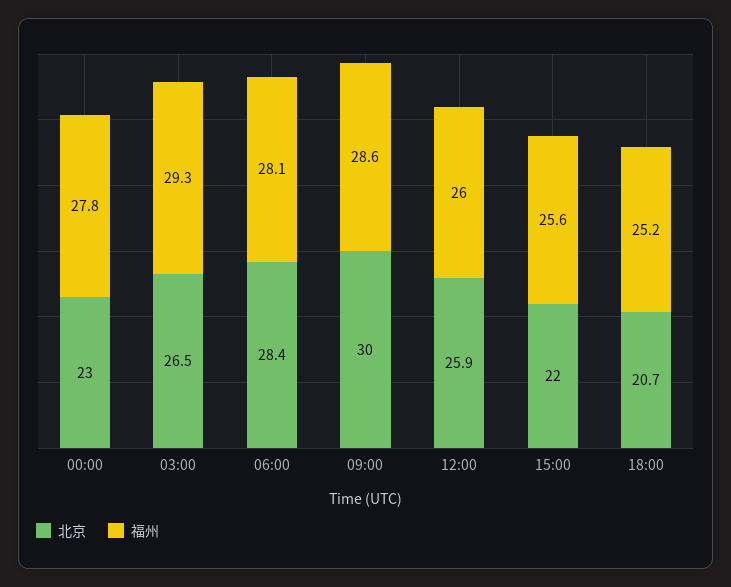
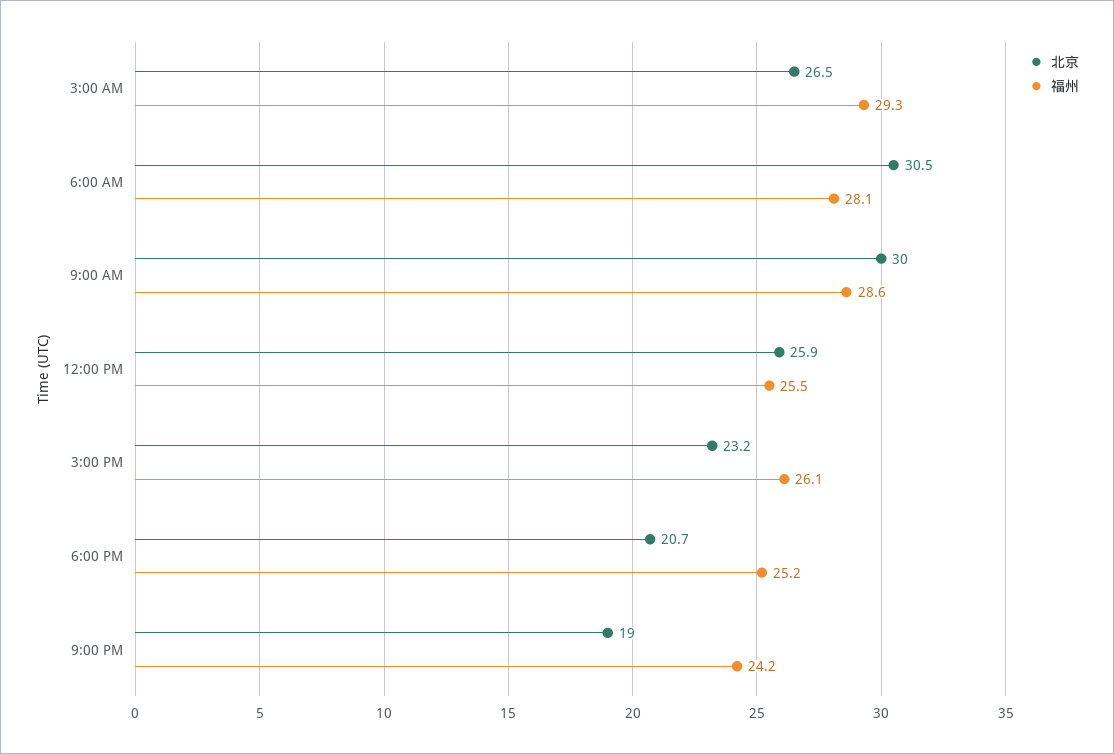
北京, 00:00: 23 -> none
福州, 00:00: 27.8 -> none
北京, 06:00: 28.4 -> 30.5
福州, 12:00: 26 -> 25.5
北京, 15:00: 22 -> 23.2
福州, 15:00: 25.6 -> 26.1
北京, 9:00 PM: none -> 19
福州, 9:00 PM: none -> 24.2

